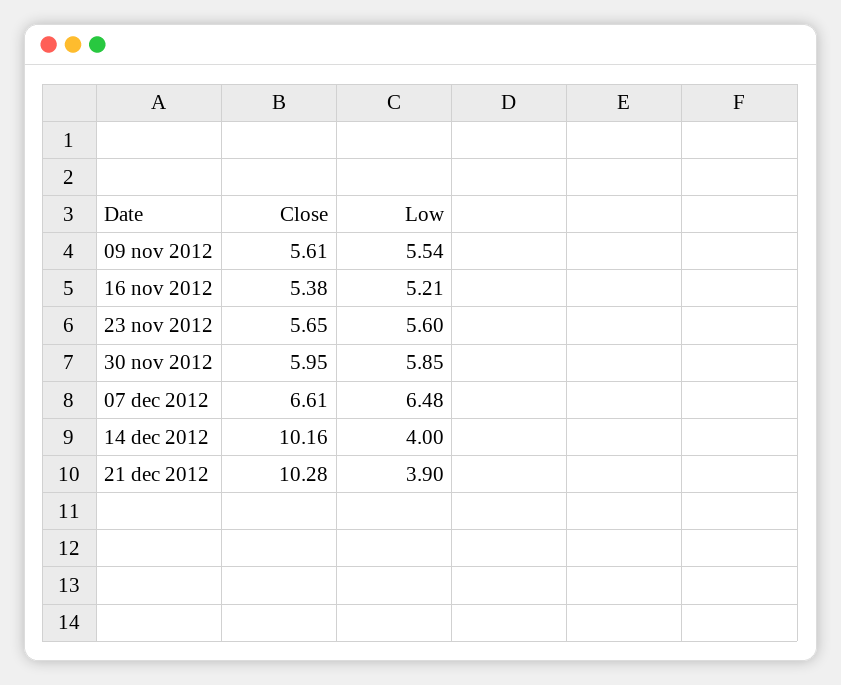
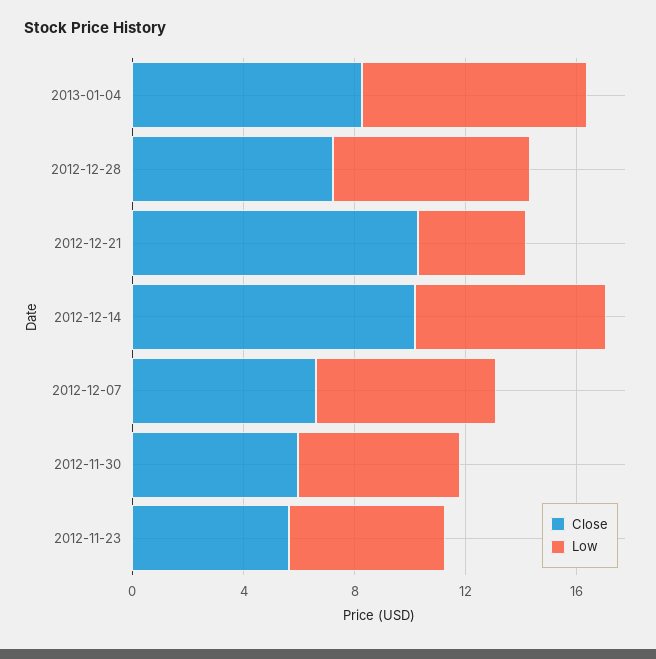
Close, 09 nov 2012: 5.61 -> none
Low, 09 nov 2012: 5.54 -> none
Close, 16 nov 2012: 5.38 -> none
Low, 16 nov 2012: 5.21 -> none
Low, 14 dec 2012: 4 -> 7
Close, 2013-01-04: none -> 8
Low, 2013-01-04: none -> 8
Close, 2012-12-28: none -> 7
Low, 2012-12-28: none -> 7

